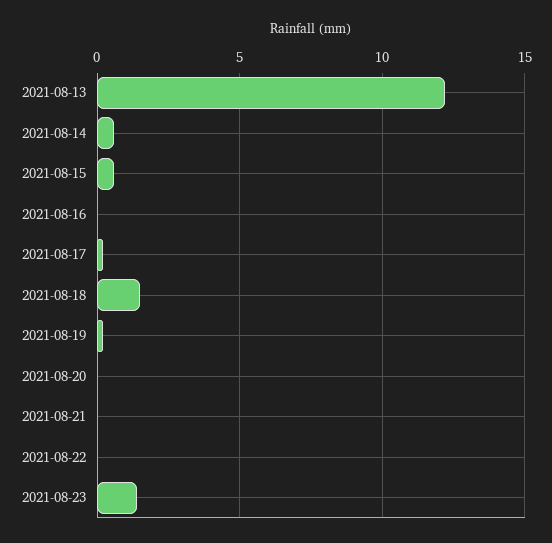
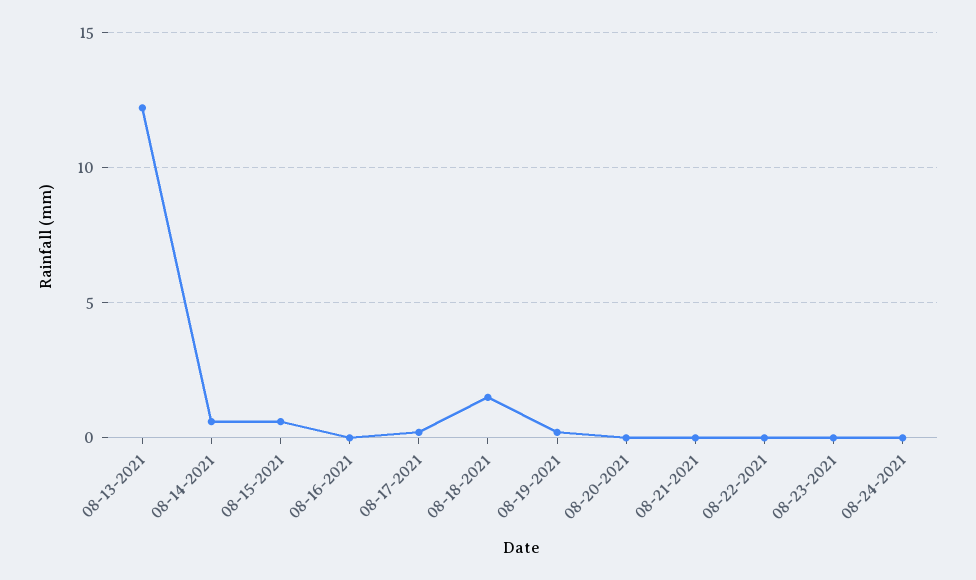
2021-08-23: 1.5 -> 0
08-24-2021: none -> 0

